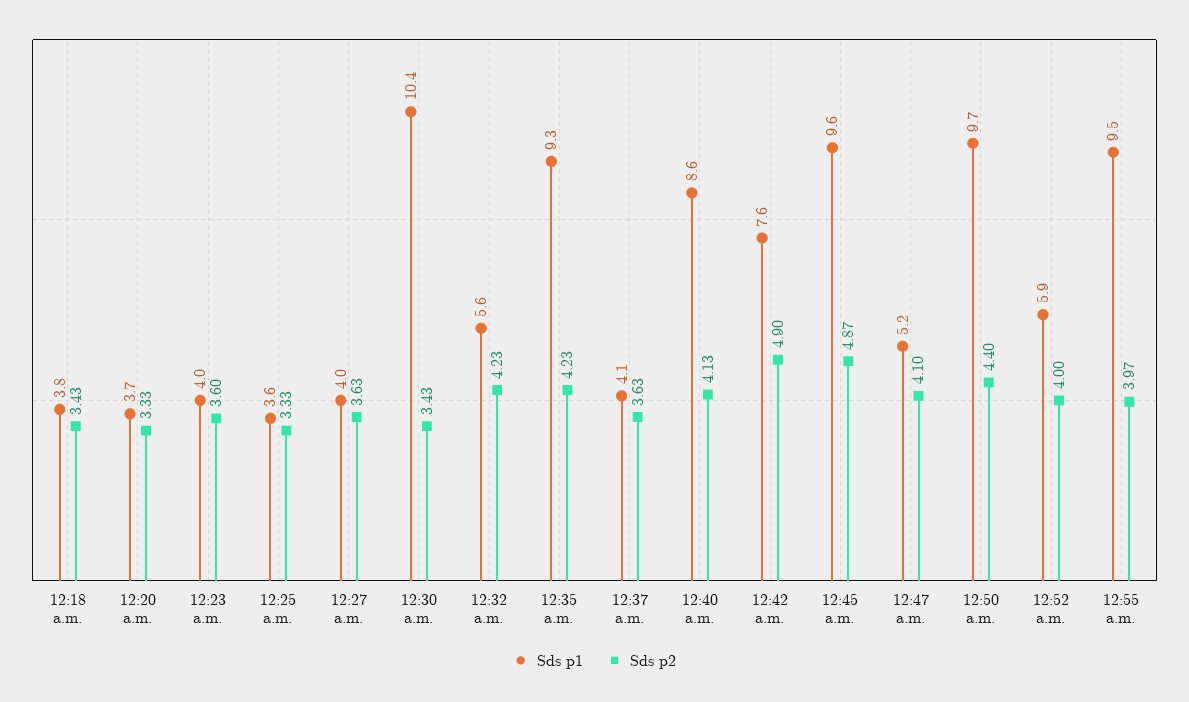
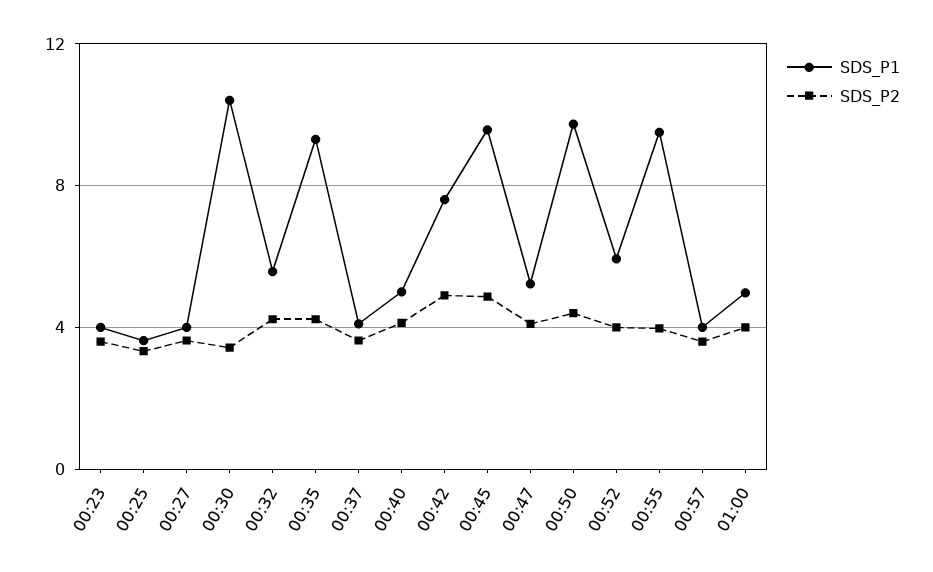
Sds p1, 12:18 a.m.: 3.8 -> none
Sds p2, 12:18 a.m.: 3.43 -> none
Sds p1, 12:20 a.m.: 3.7 -> none
Sds p2, 12:20 a.m.: 3.33 -> none
Sds p1, 12:40 a.m.: 8.6 -> 5
Sds p1, 00:57: none -> 4
Sds p2, 00:57: none -> 3.5
Sds p1, 01:00: none -> 5
Sds p2, 01:00: none -> 4

